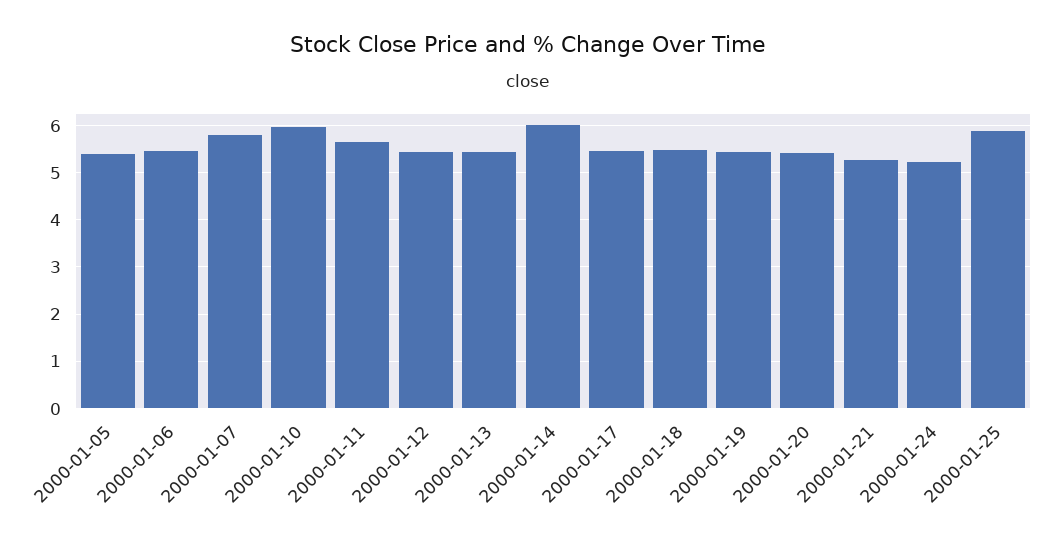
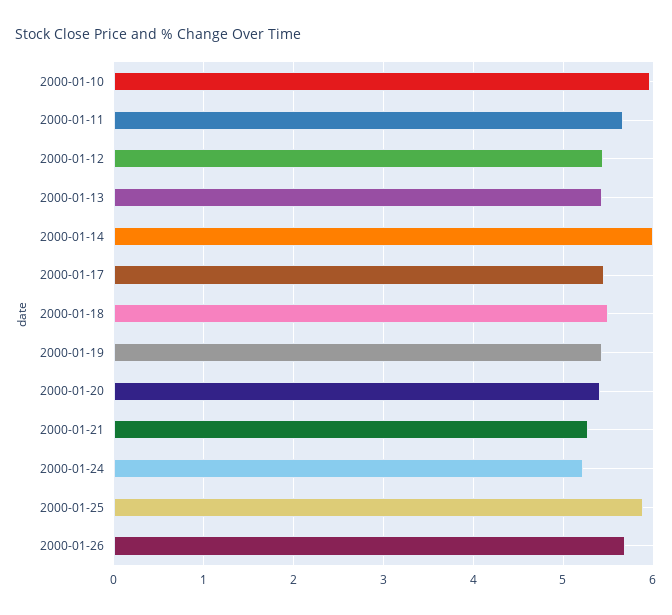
2000-01-05: 5.4 -> none
2000-01-06: 5.4 -> none
2000-01-07: 5.8 -> none
2000-01-26: none -> 5.7

